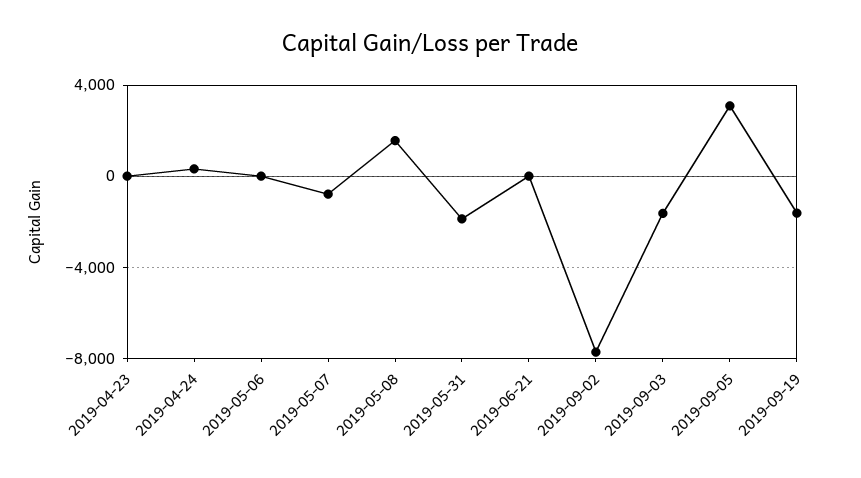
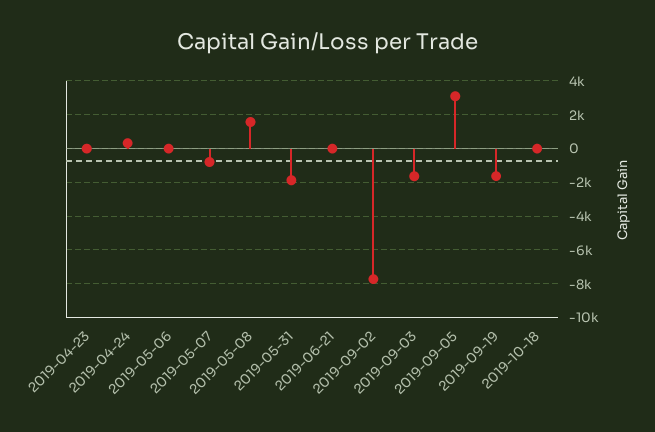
2019-10-18: none -> 0

